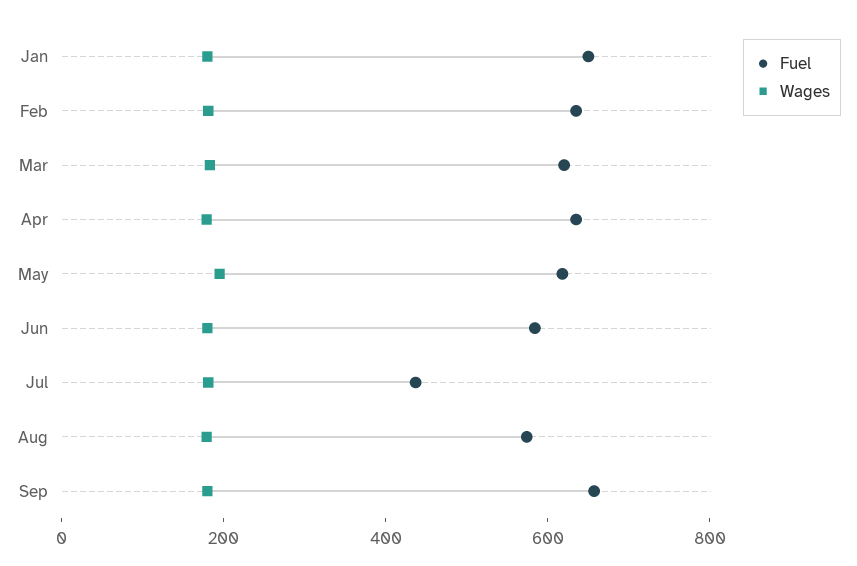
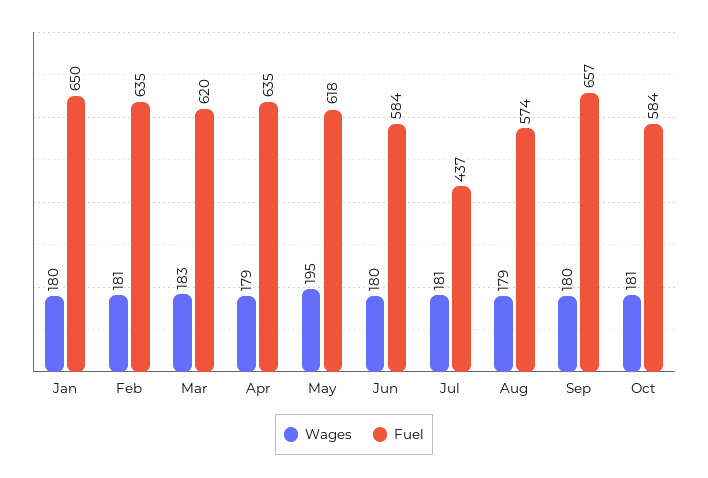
Wages, Oct: none -> 181
Fuel, Oct: none -> 584

